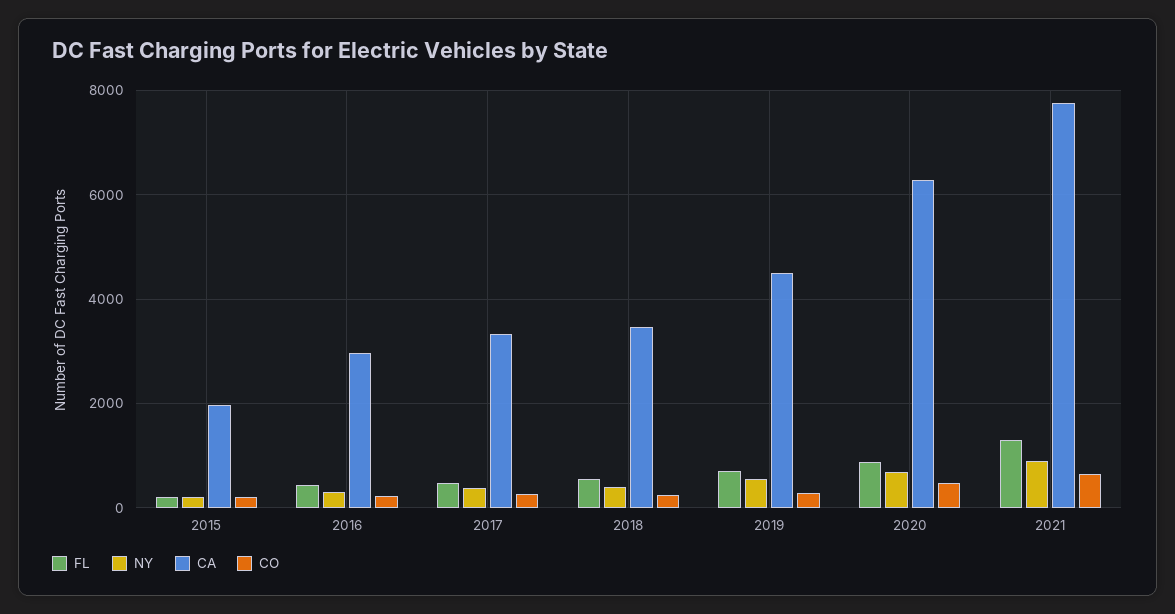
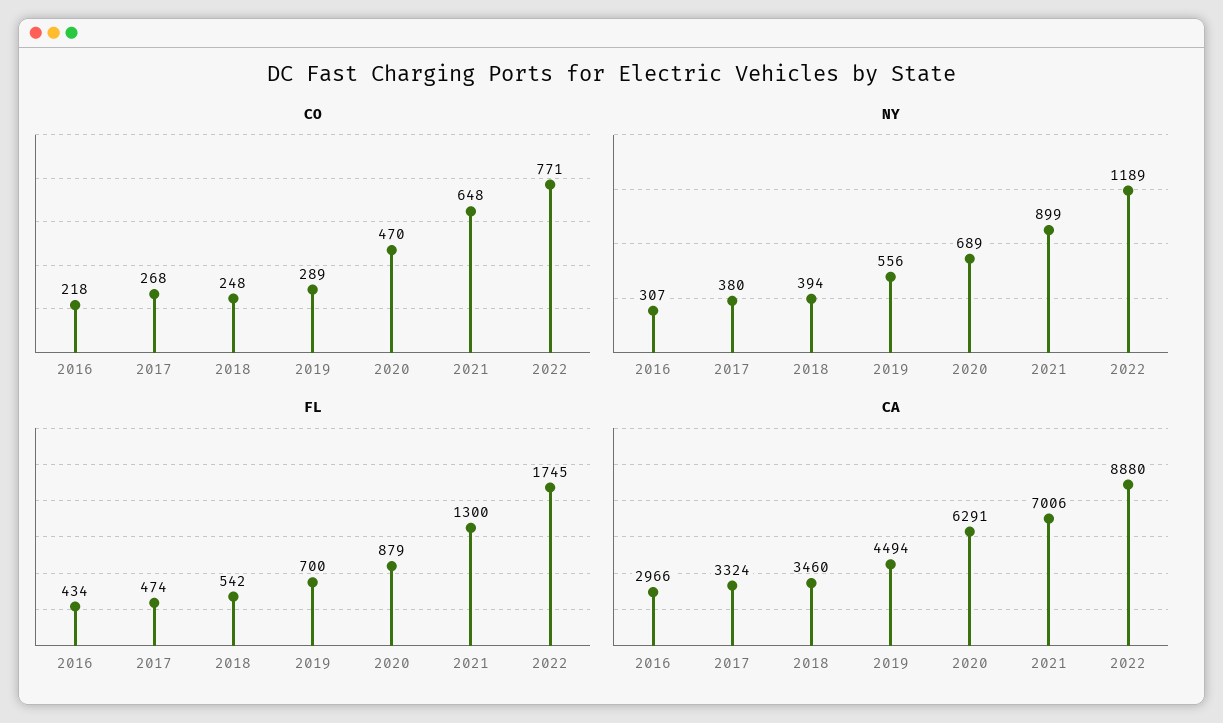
FL, 2015: 200 -> none
NY, 2015: 200 -> none
CA, 2015: 2000 -> none
CO, 2015: 200 -> none
CA, 2021: 7800 -> 7006
CO, 2022: none -> 771
NY, 2022: none -> 1189
FL, 2022: none -> 1745
CA, 2022: none -> 8880

